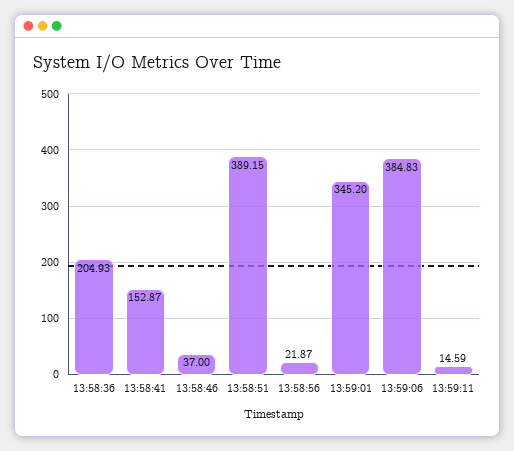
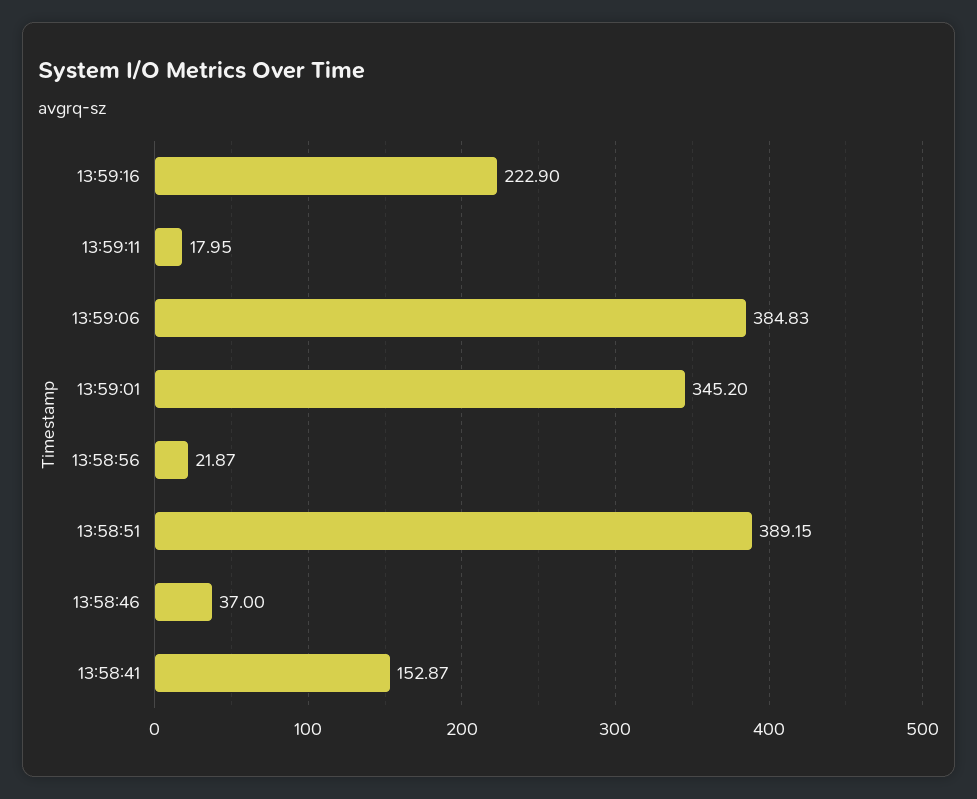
13:58:36: 204.93 -> none
13:59:11: 14.59 -> 17.95
13:59:16: none -> 222.9

